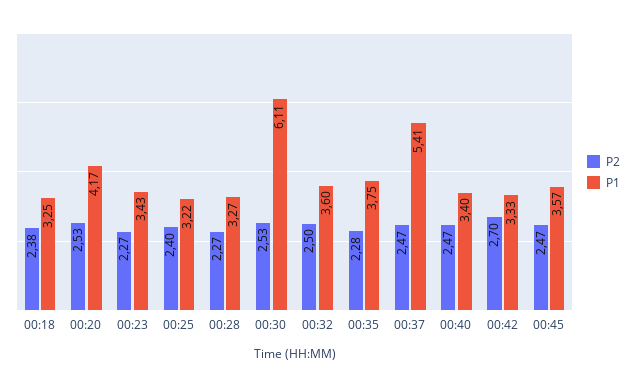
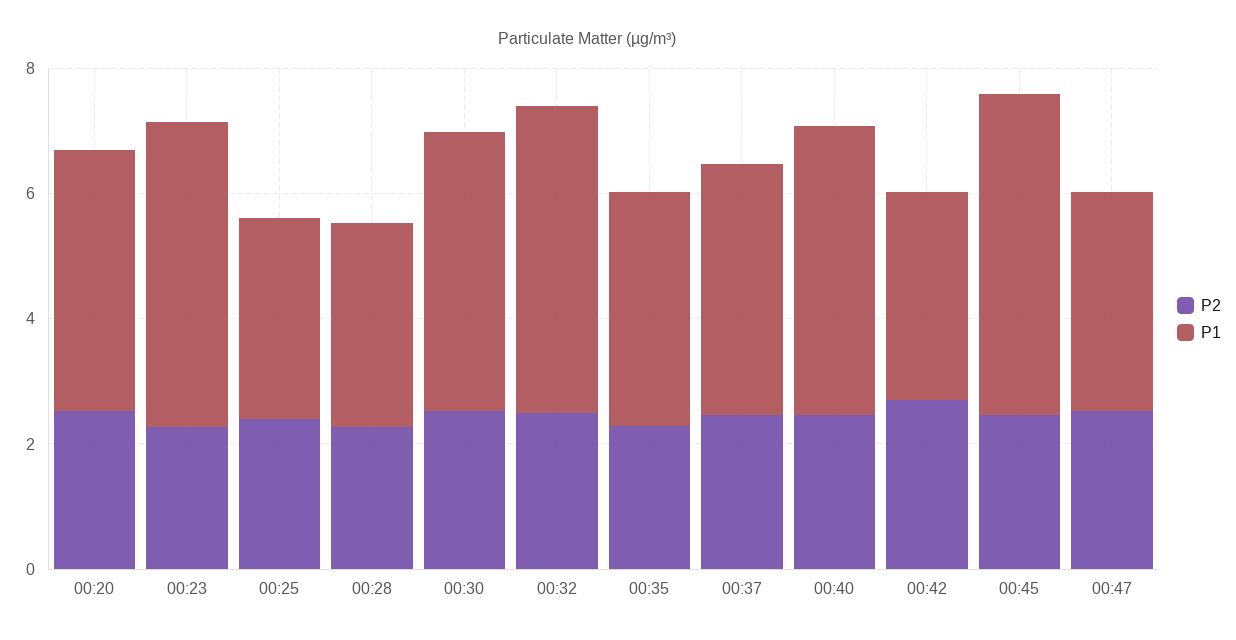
P2, 00:18: 2.38 -> none
P1, 00:18: 3.25 -> none
P1, 00:23: 3.43 -> 5
P1, 00:30: 6.11 -> 4.5
P1, 00:32: 3.6 -> 5
P1, 00:37: 5.41 -> 4
P1, 00:40: 3.4 -> 4.5
P1, 00:45: 3.57 -> 5
P2, 00:47: none -> 2.5
P1, 00:47: none -> 3.5

